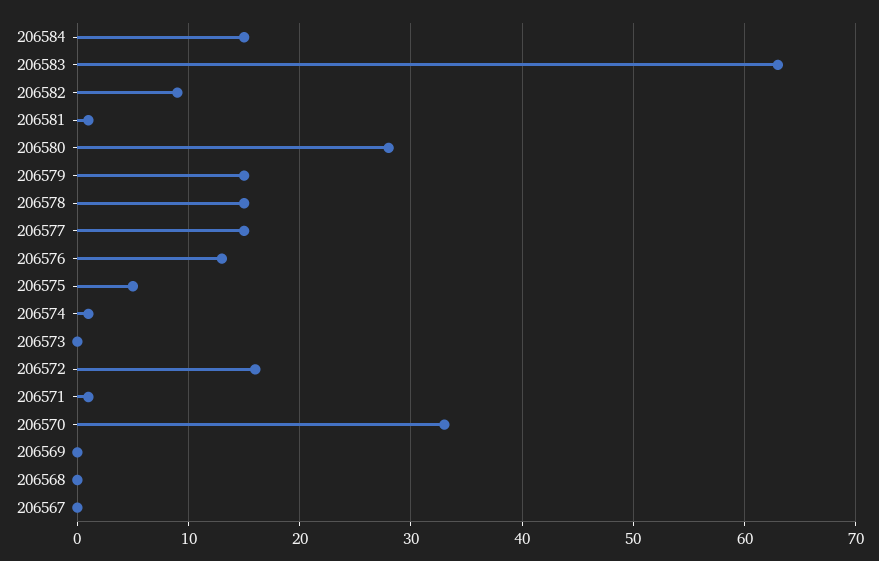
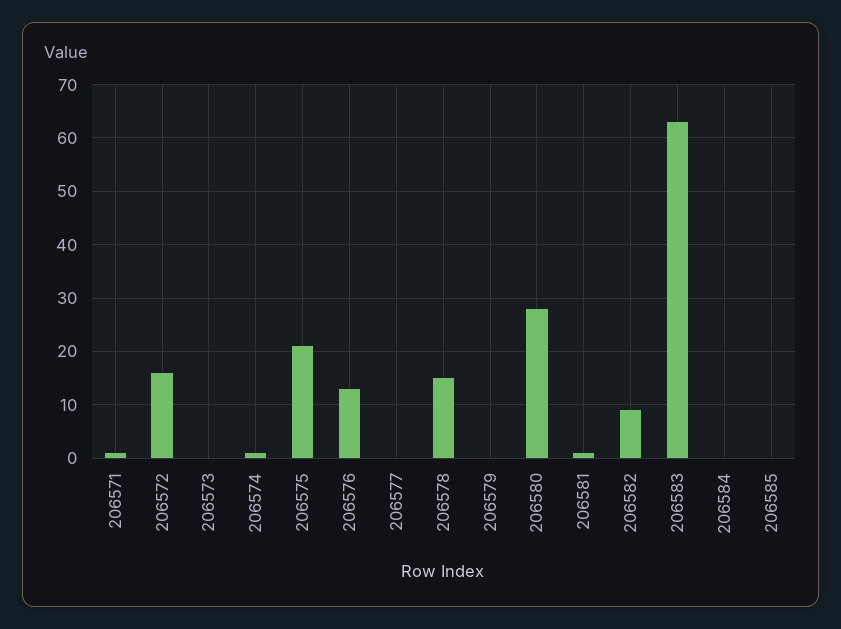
206584: 15 -> 0
206579: 15 -> 0
206577: 15 -> 0
206575: 5 -> 20
206570: 33 -> none
206569: 0 -> none
206568: 0 -> none
206567: 0 -> none
206585: none -> 0

